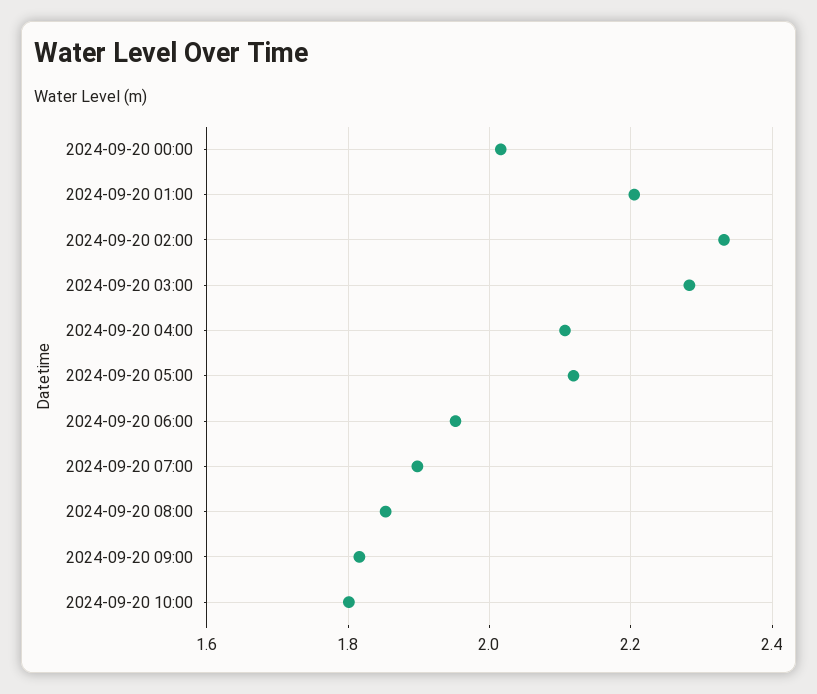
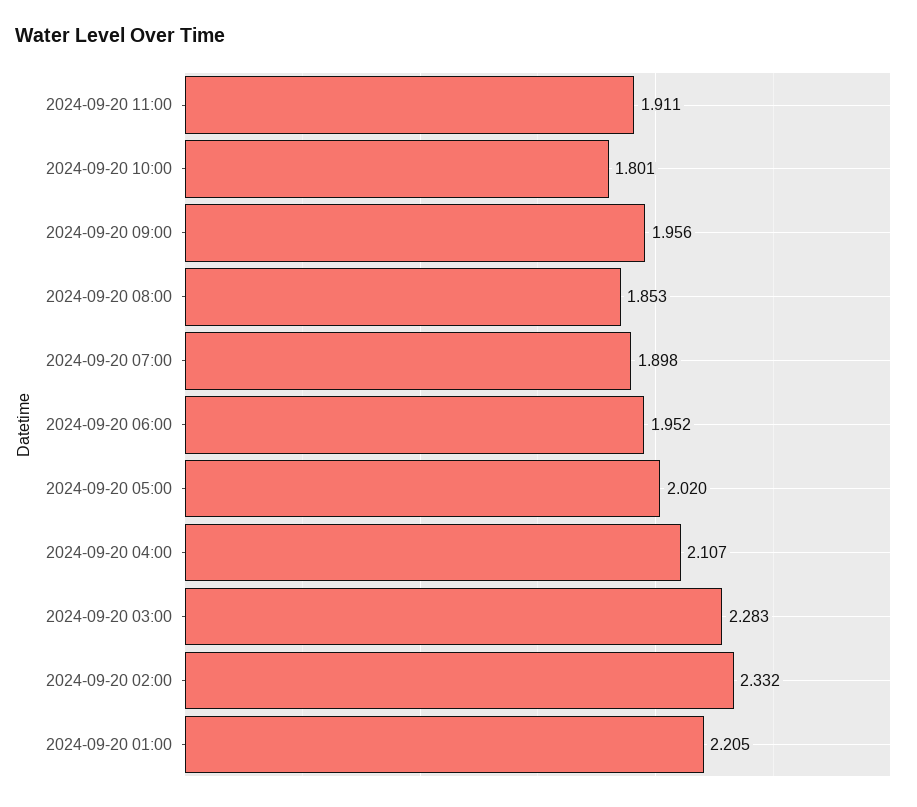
2024-09-20 00:00: 2.02 -> none
2024-09-20 05:00: 2.12 -> 2.02
2024-09-20 09:00: 1.82 -> 1.956
2024-09-20 11:00: none -> 1.911

